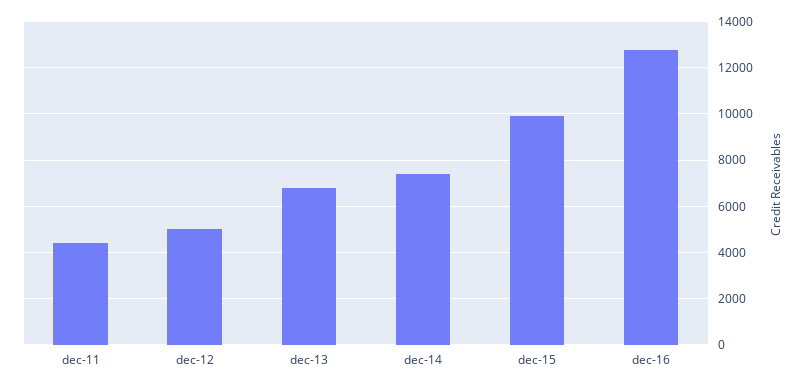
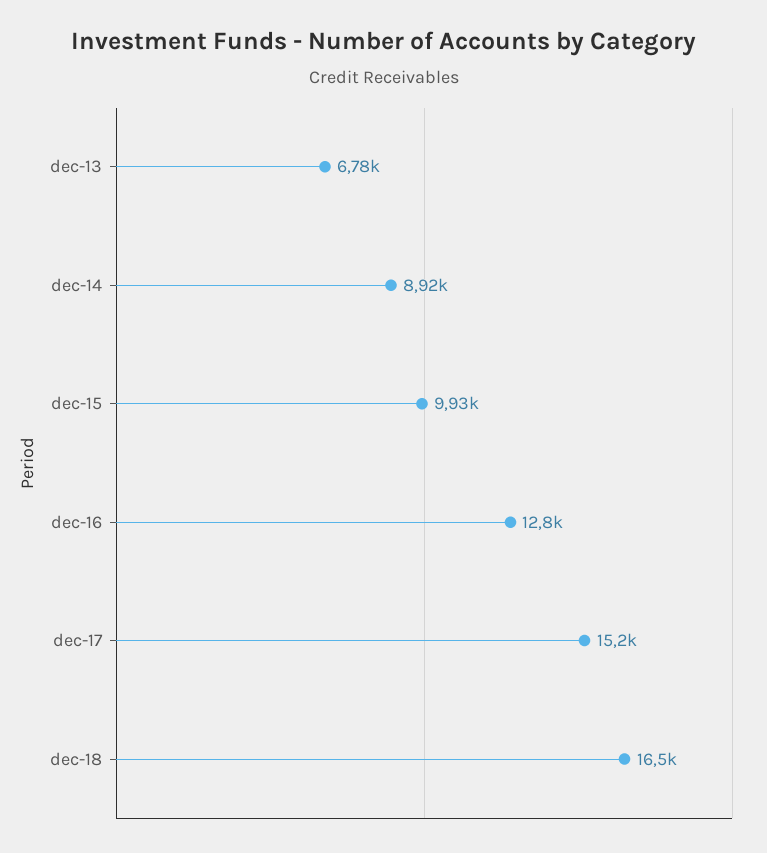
dec-11: 4500 -> none
dec-12: 5000 -> none
dec-14: 7500 -> 8920
dec-17: none -> 15200
dec-18: none -> 16500

